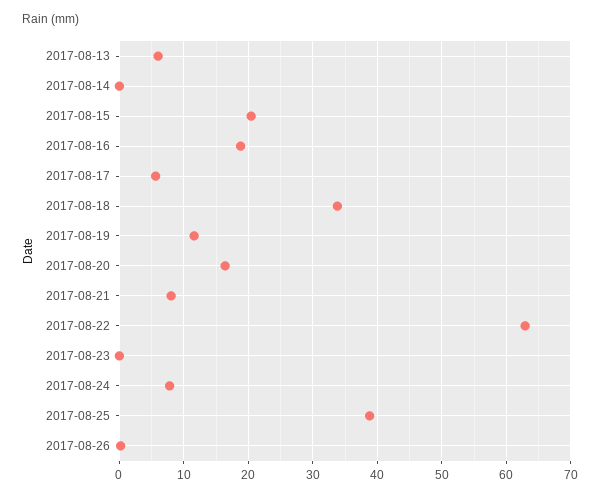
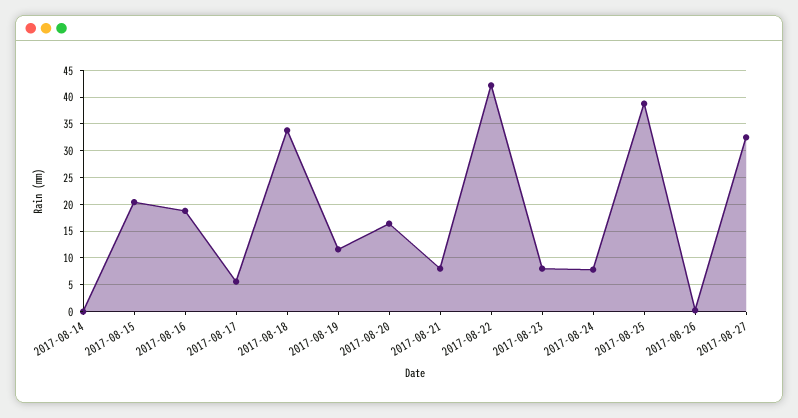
2017-08-13: 6 -> none
2017-08-22: 63 -> 42.5
2017-08-23: 0 -> 7.5
2017-08-27: none -> 32.5

